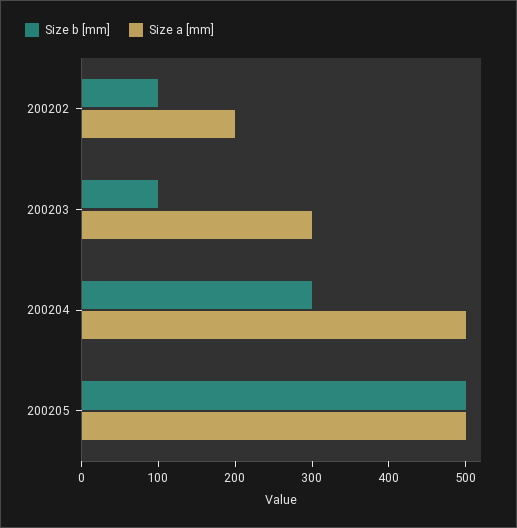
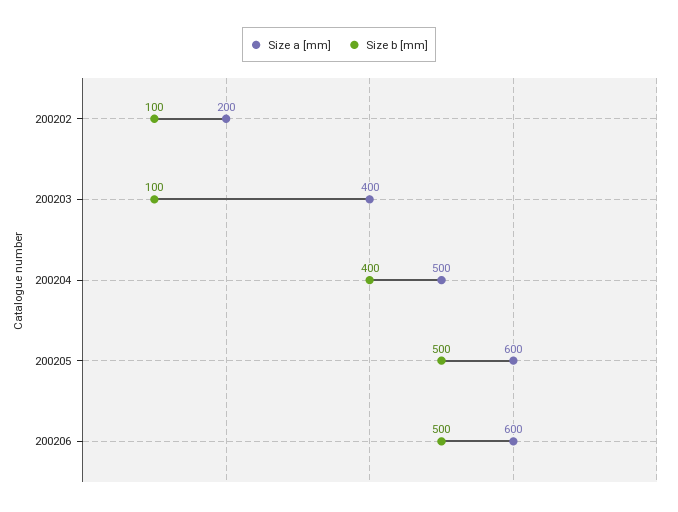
Size a [mm], 200203: 300 -> 400
Size b [mm], 200204: 300 -> 400
Size a [mm], 200205: 500 -> 600
Size a [mm], 200206: none -> 600
Size b [mm], 200206: none -> 500

